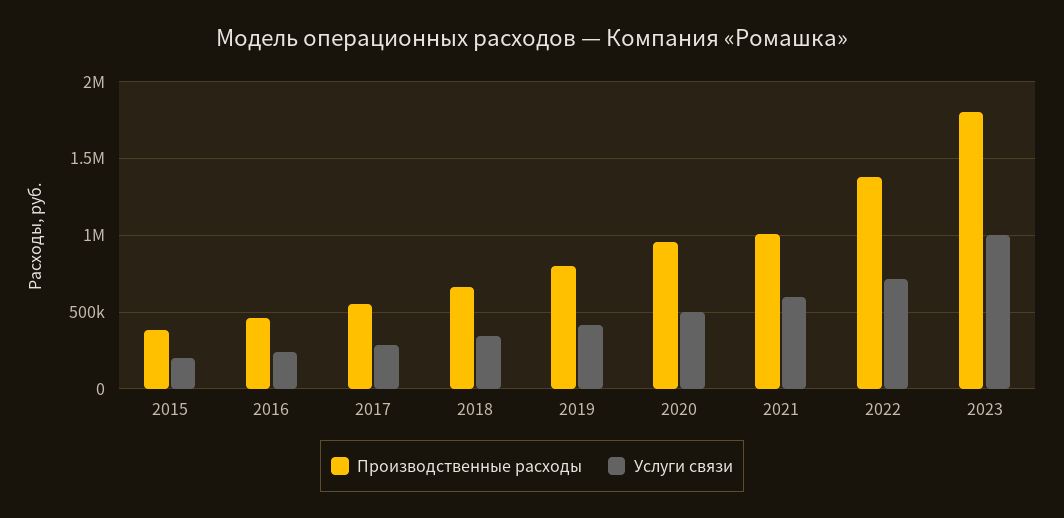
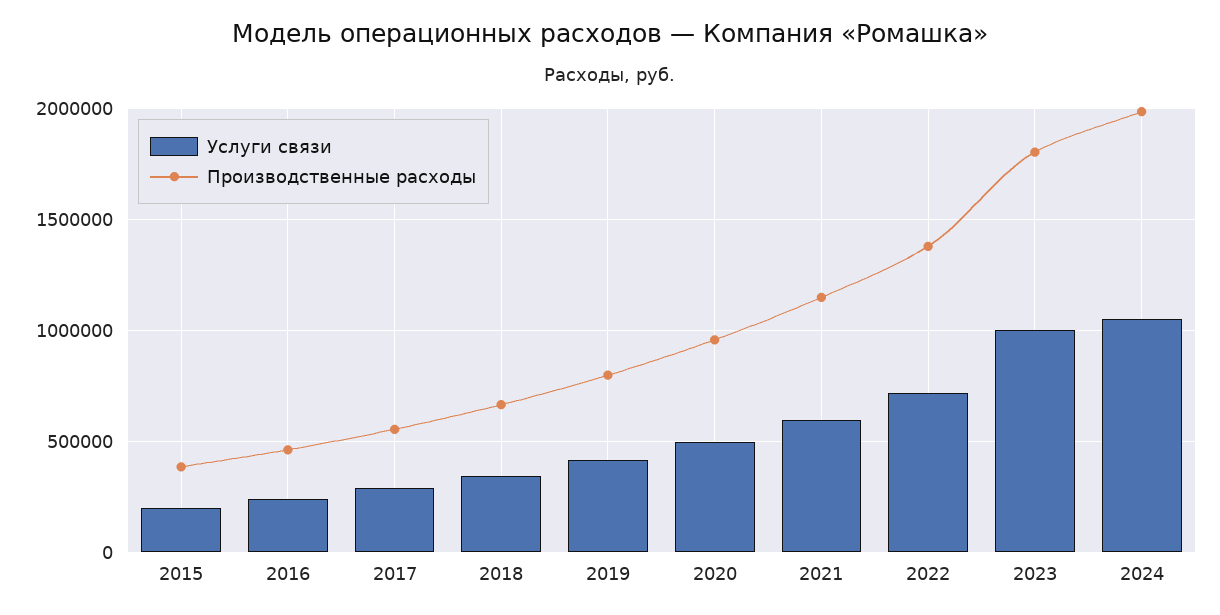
Производственные расходы, 2021: 1000000 -> 1150000
Услуги связи, 2024: none -> 1050000
Производственные расходы, 2024: none -> 2000000

